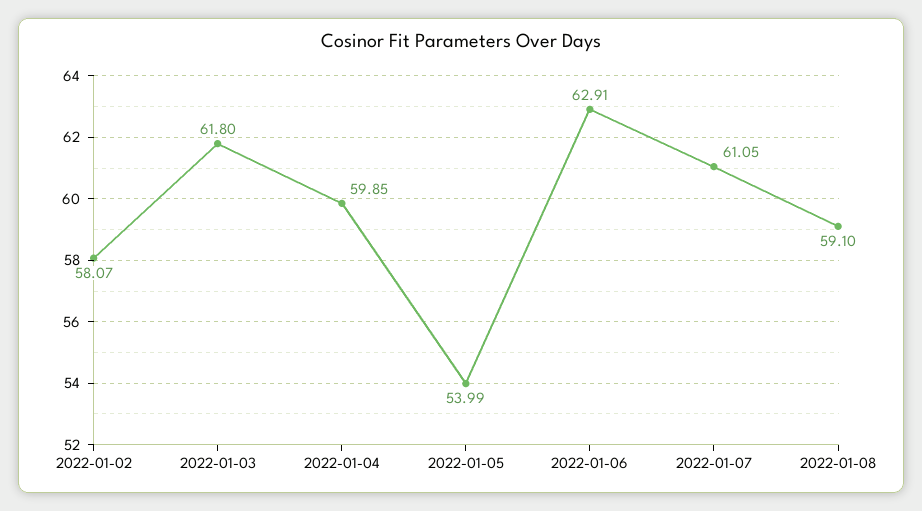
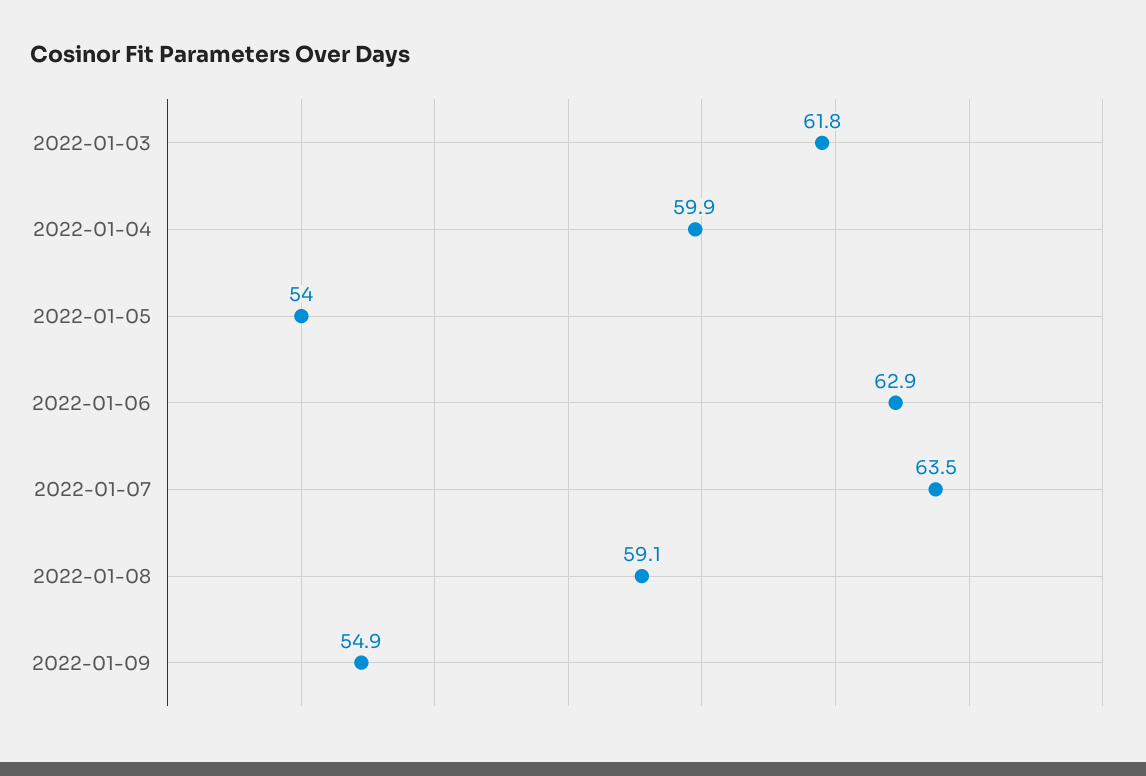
2022-01-02: 58.07 -> none
2022-01-07: 61.05 -> 63.5
2022-01-09: none -> 54.9

